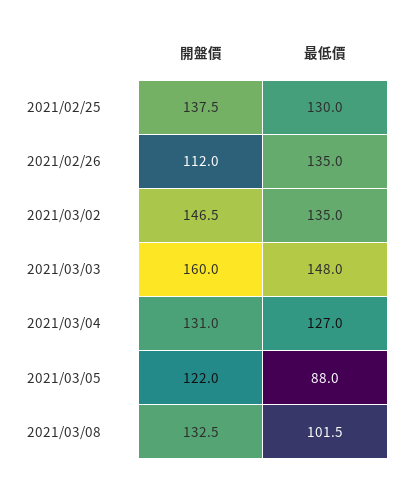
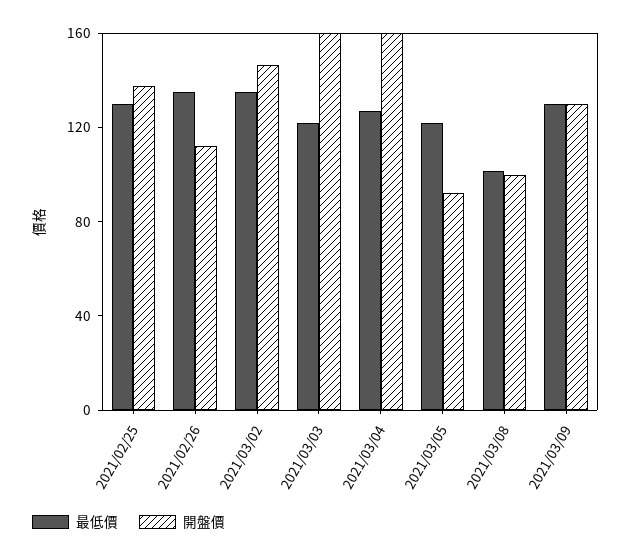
最低價, 2021/03/03: 148 -> 120
開盤價, 2021/03/04: 131 -> 160
開盤價, 2021/03/05: 122 -> 90
最低價, 2021/03/05: 88 -> 120
開盤價, 2021/03/08: 132.5 -> 100
最低價, 2021/03/09: none -> 130
開盤價, 2021/03/09: none -> 130

